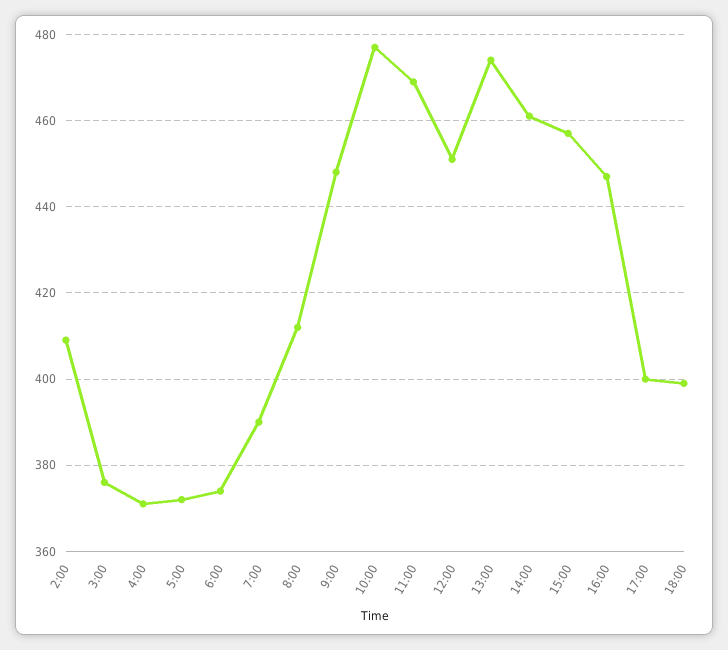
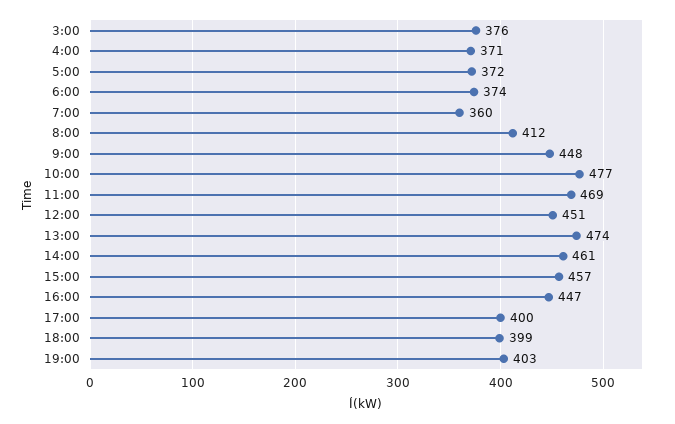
2:00: 410 -> none
7:00: 390 -> 360
19:00: none -> 403

